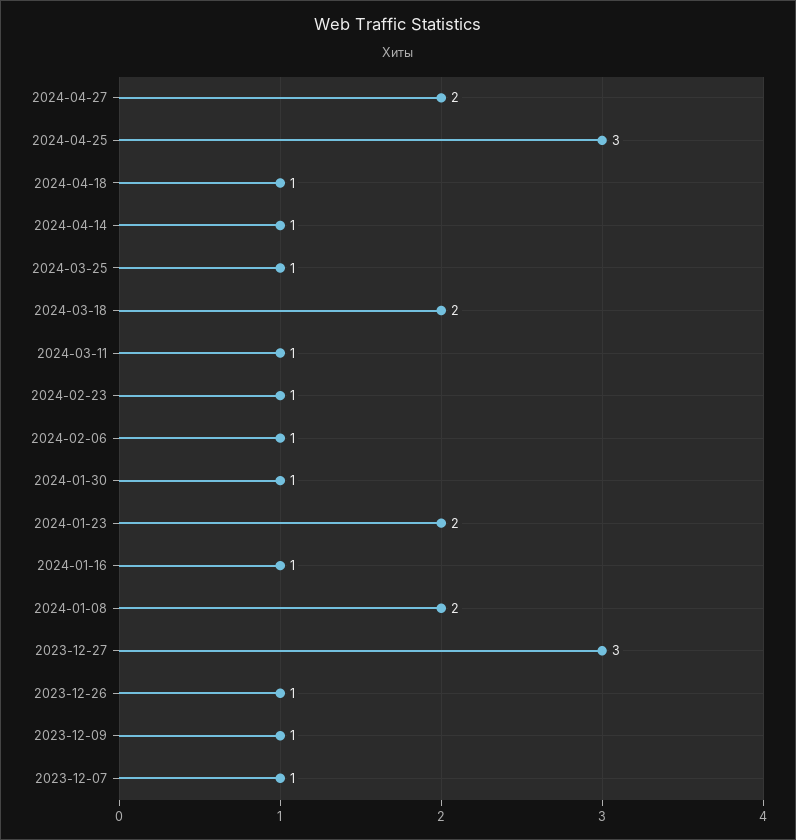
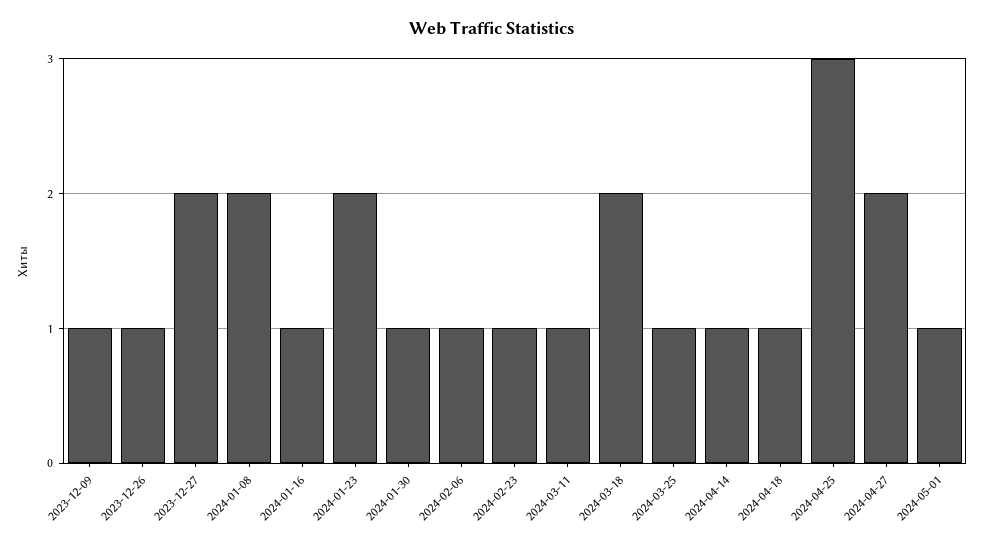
2023-12-27: 3 -> 2
2023-12-07: 1 -> none
2024-05-01: none -> 1

